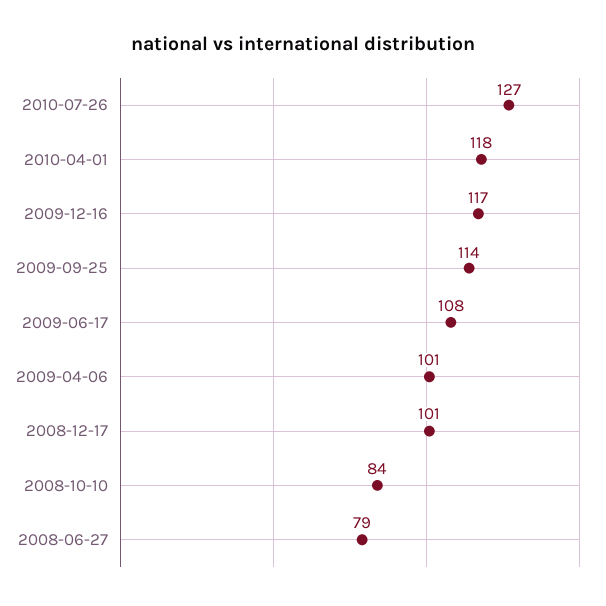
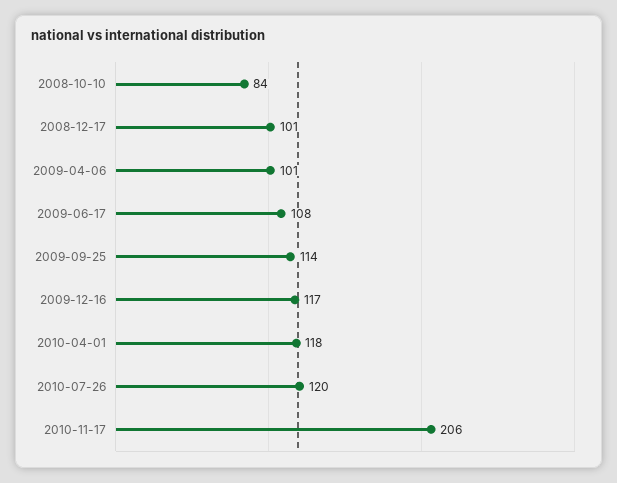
2010-07-26: 127 -> 120
2008-06-27: 79 -> none
2010-11-17: none -> 206

